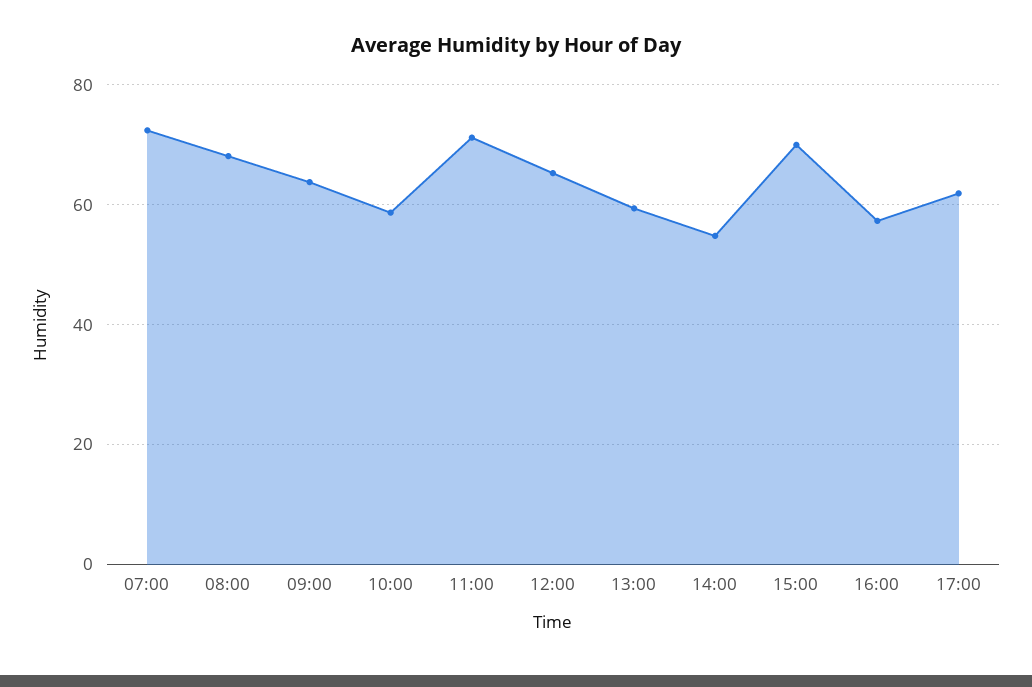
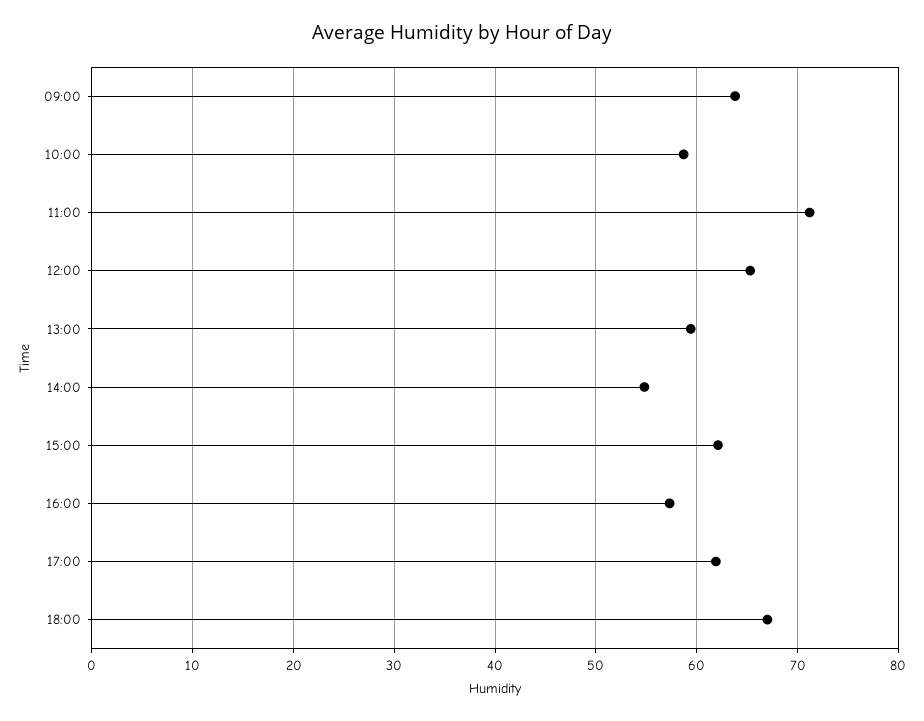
07:00: 72 -> none
08:00: 68 -> none
15:00: 70 -> 62
18:00: none -> 67

